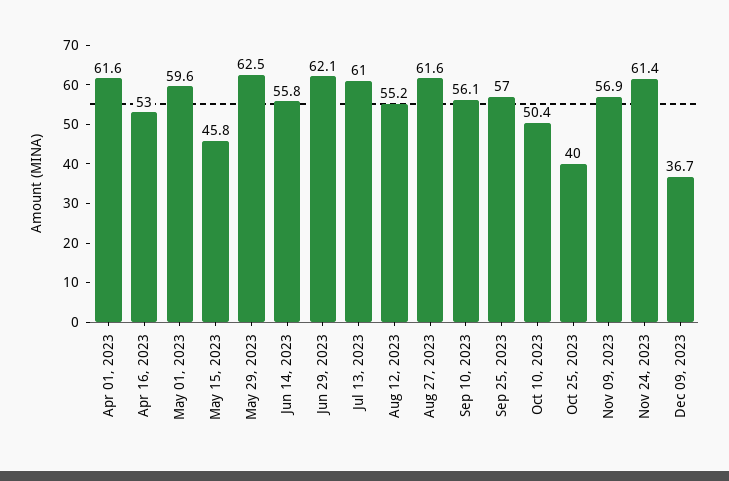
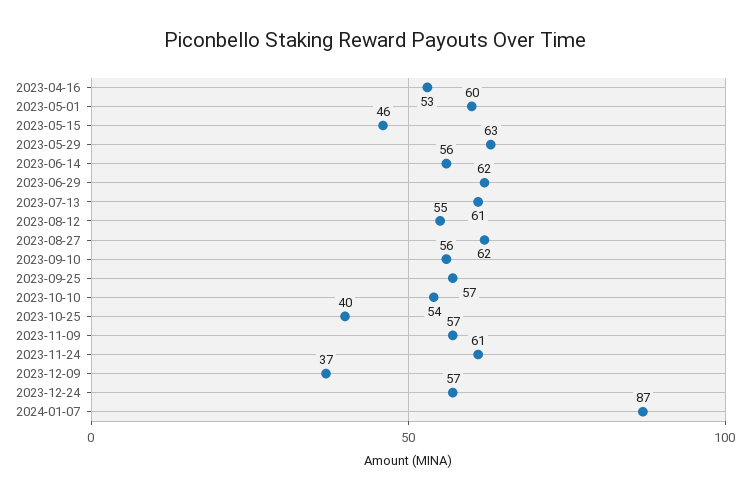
Apr 01, 2023: 61.6 -> none
Oct 10, 2023: 50.4 -> 54
2023-12-24: none -> 57
2024-01-07: none -> 87

